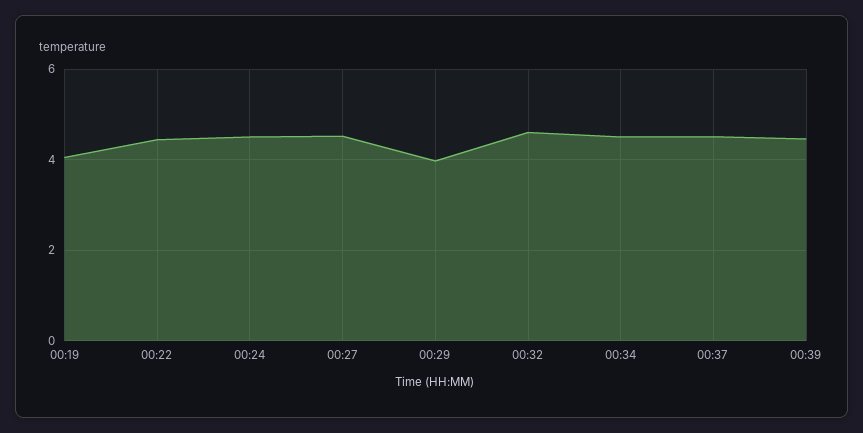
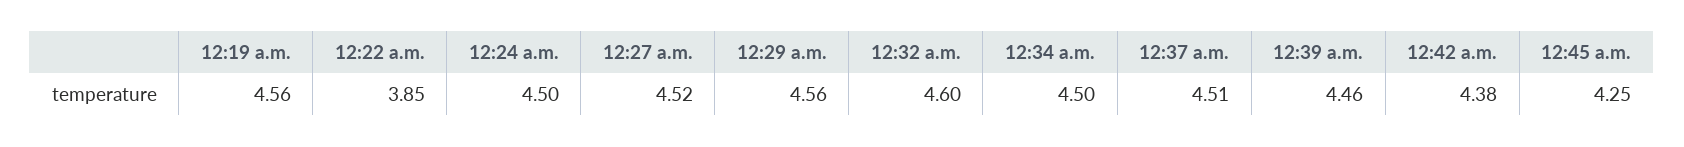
00:19: 4 -> 4.56
00:22: 4.4 -> 3.85
00:29: 4 -> 4.56
12:42 a.m.: none -> 4.38
12:45 a.m.: none -> 4.25

